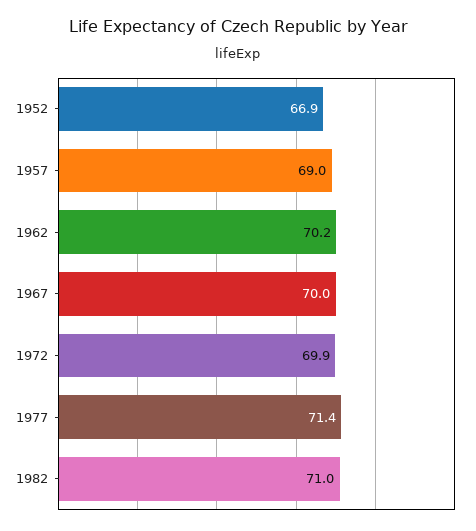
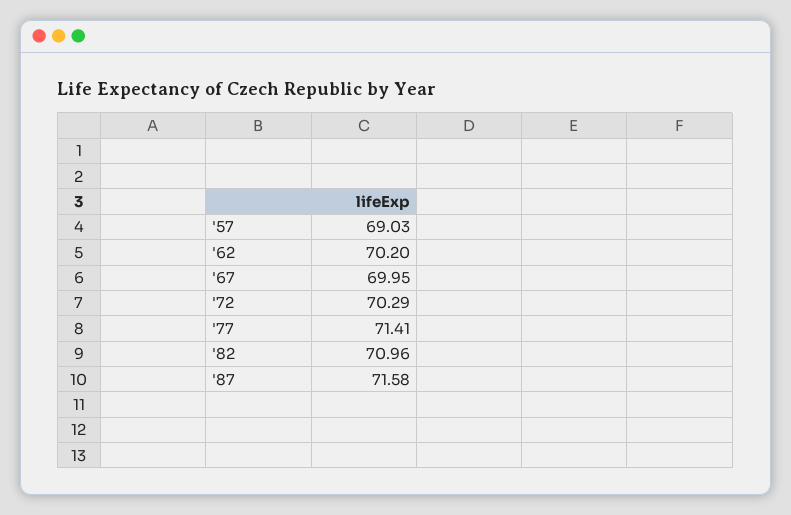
1952: 66.9 -> none
1972: 69.9 -> 70.29
'87: none -> 71.58

